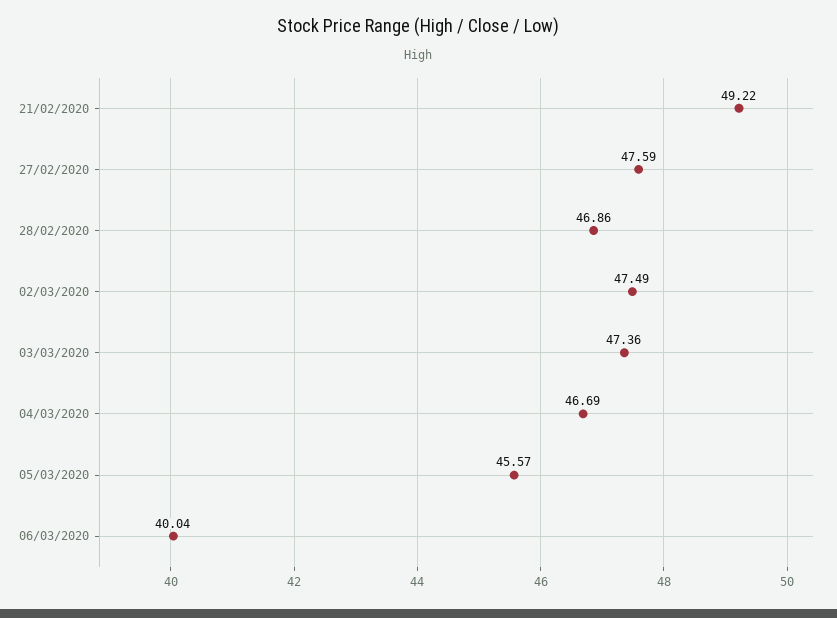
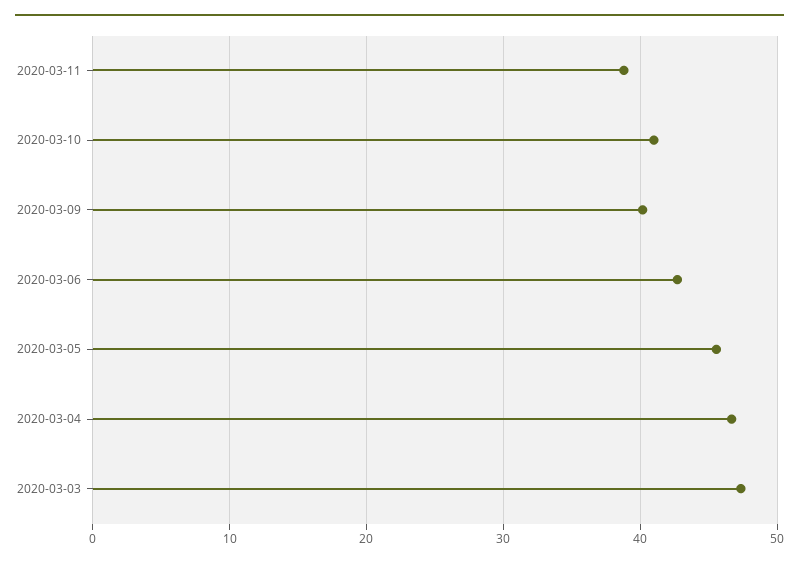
21/02/2020: 49.22 -> none
27/02/2020: 47.59 -> none
28/02/2020: 46.86 -> none
02/03/2020: 47.49 -> none
06/03/2020: 40.04 -> 43
2020-03-11: none -> 39
2020-03-10: none -> 41
2020-03-09: none -> 40

